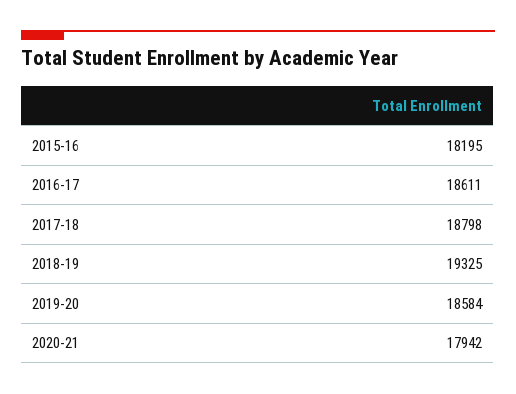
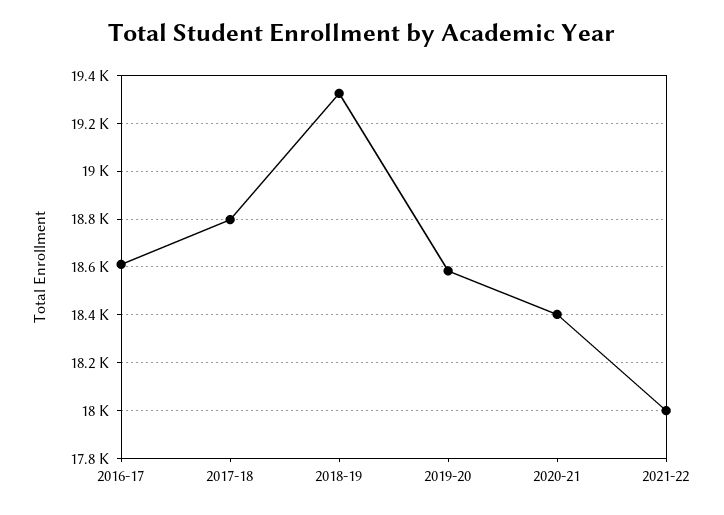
2015-16: 18195 -> none
2020-21: 17942 -> 18400
2021-22: none -> 18000

